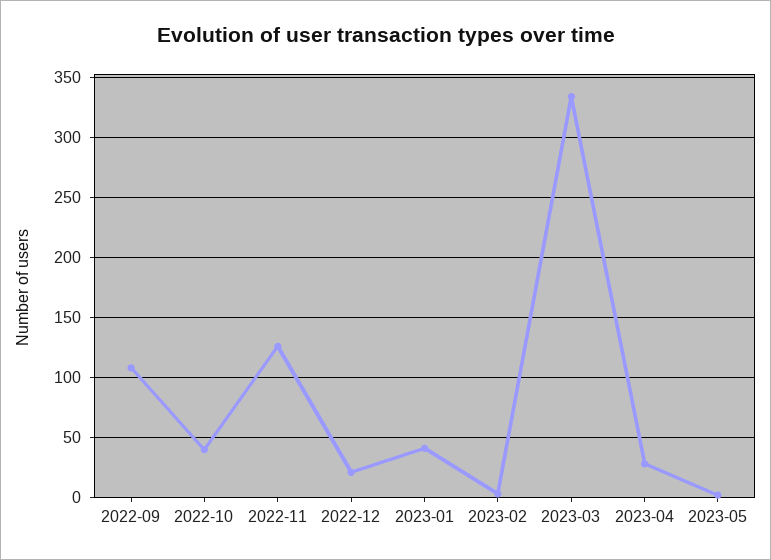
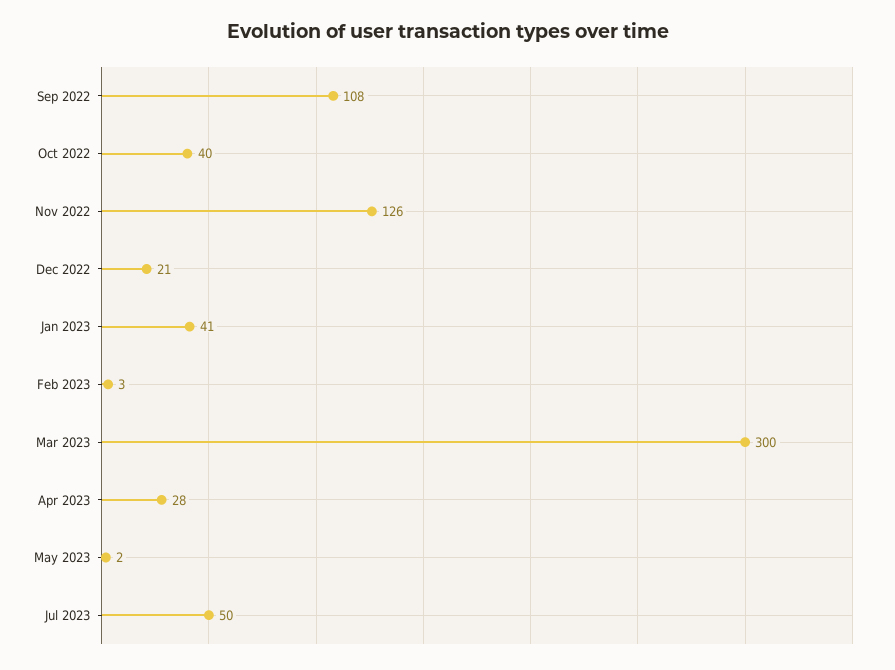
2023-03: 335 -> 300
Jul 2023: none -> 50

